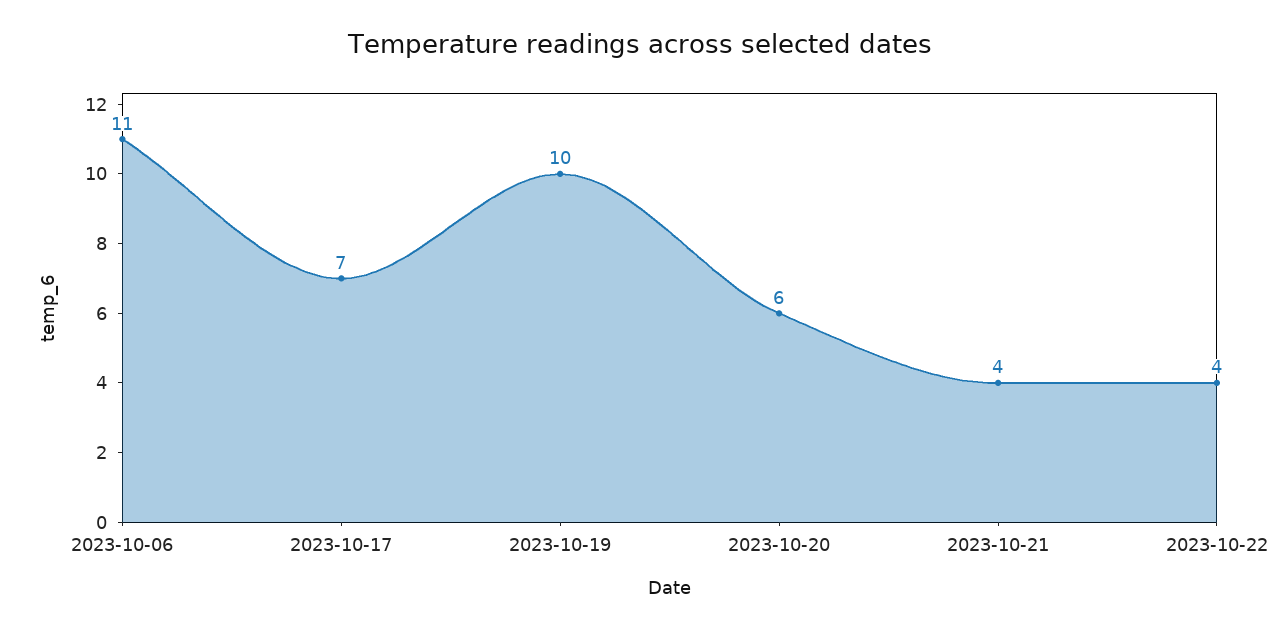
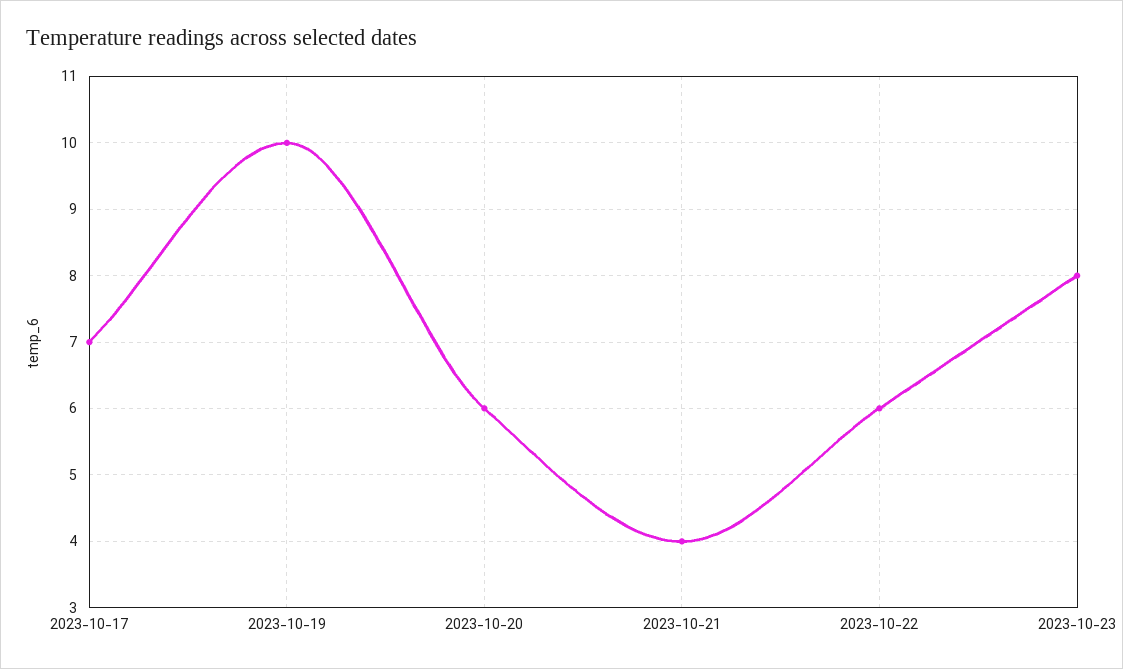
2023-10-06: 11 -> none
2023-10-22: 4 -> 6
2023-10-23: none -> 8

